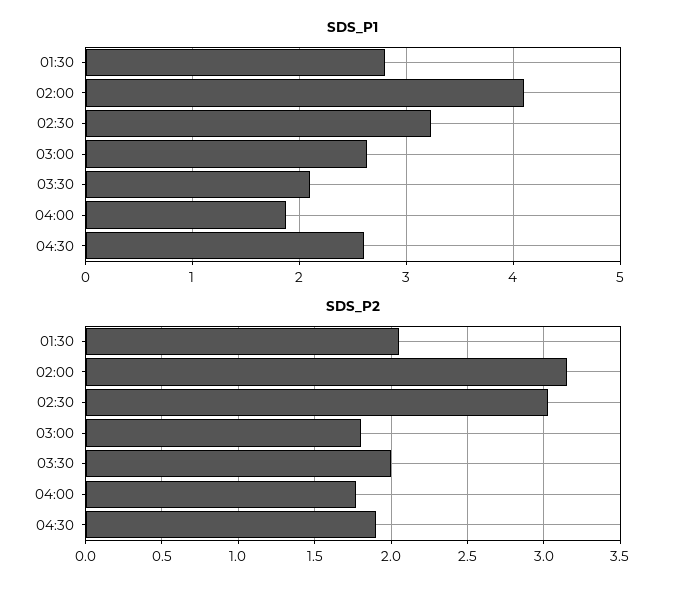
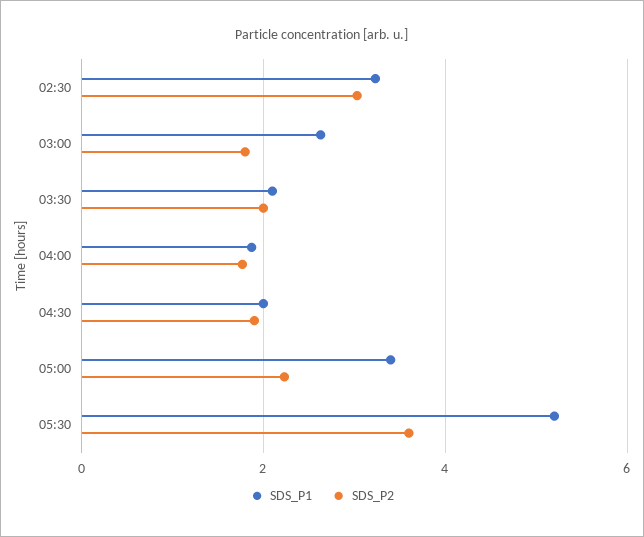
SDS_P1, 01:30: 2.8 -> none
SDS_P1, 02:00: 4.1 -> none
SDS_P1, 04:30: 2.6 -> 2
SDS_P2, 01:30: 2.05 -> none
SDS_P2, 02:00: 3.15 -> none
SDS_P1, 05:00: none -> 3.4
SDS_P2, 05:00: none -> 2.2
SDS_P1, 05:30: none -> 5.2
SDS_P2, 05:30: none -> 3.6

